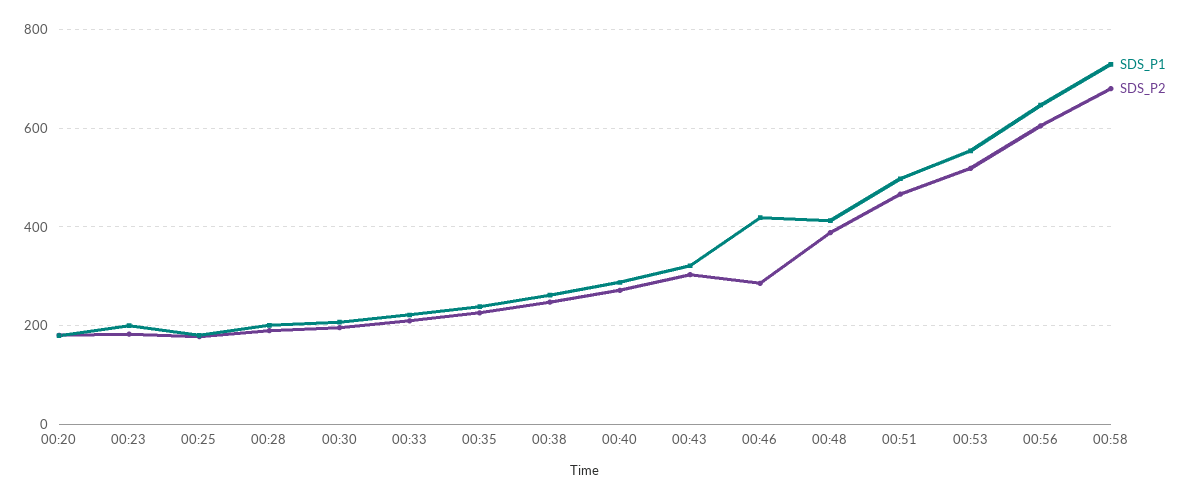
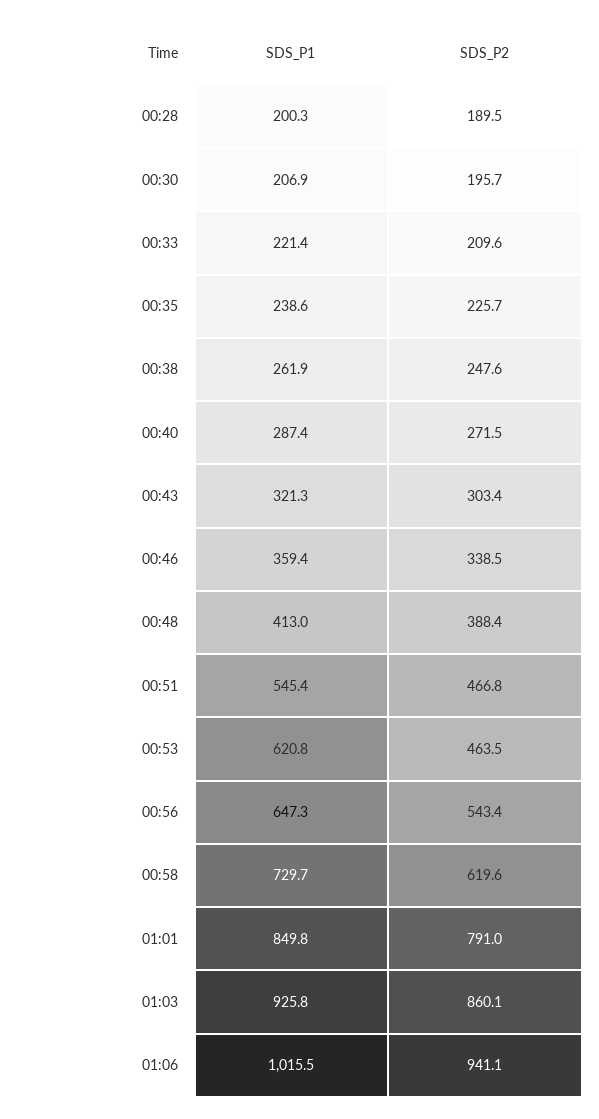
SDS_P1, 00:20: 180 -> none
SDS_P2, 00:20: 180 -> none
SDS_P1, 00:23: 200 -> none
SDS_P2, 00:23: 180 -> none
SDS_P1, 00:25: 180 -> none
SDS_P2, 00:25: 180 -> none
SDS_P1, 00:46: 420 -> 359.4
SDS_P2, 00:46: 280 -> 338.5
SDS_P1, 00:51: 500 -> 545.4
SDS_P1, 00:53: 560 -> 620.8
SDS_P2, 00:53: 520 -> 463.5
SDS_P2, 00:56: 600 -> 543.4
SDS_P2, 00:58: 680 -> 619.6
SDS_P1, 01:01: none -> 849.8
SDS_P2, 01:01: none -> 791
SDS_P1, 01:03: none -> 925.8
SDS_P2, 01:03: none -> 860.1
SDS_P1, 01:06: none -> 1015.5
SDS_P2, 01:06: none -> 941.1

